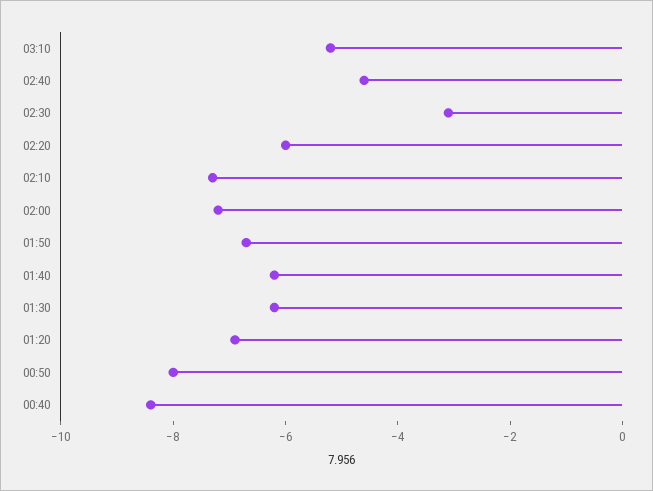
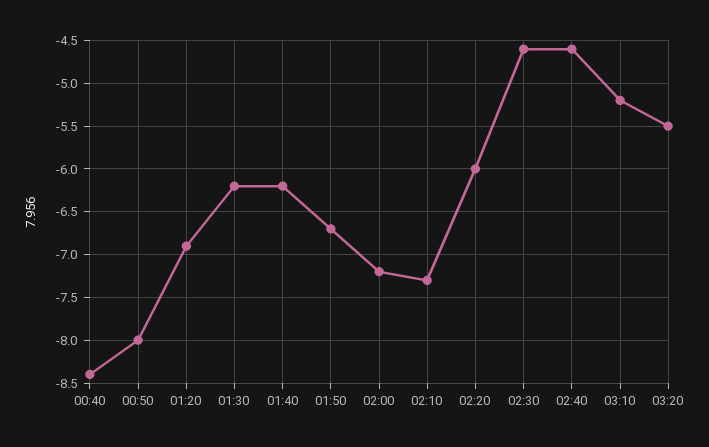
02:30: -3 -> -4.6
03:20: none -> -5.5

